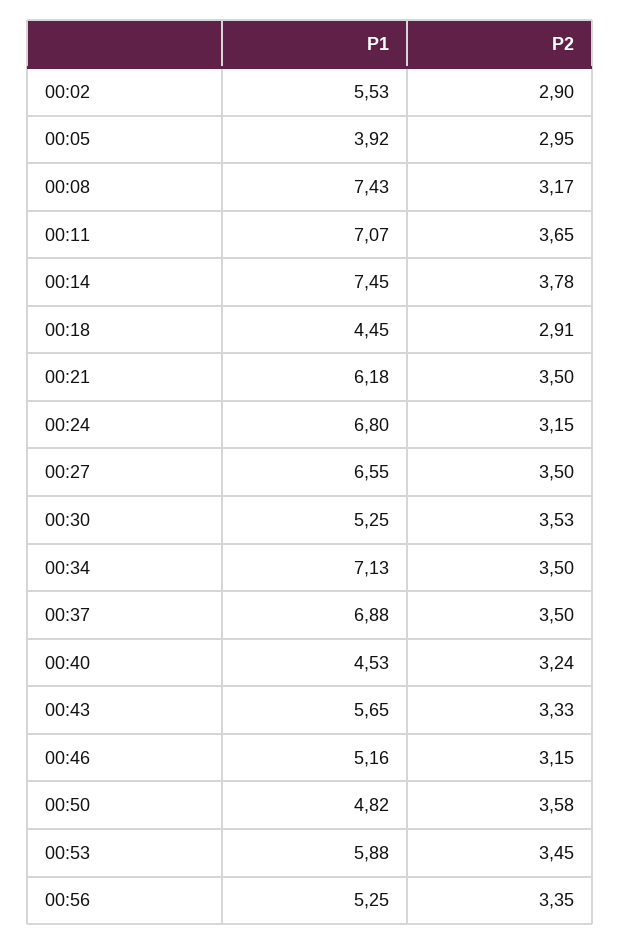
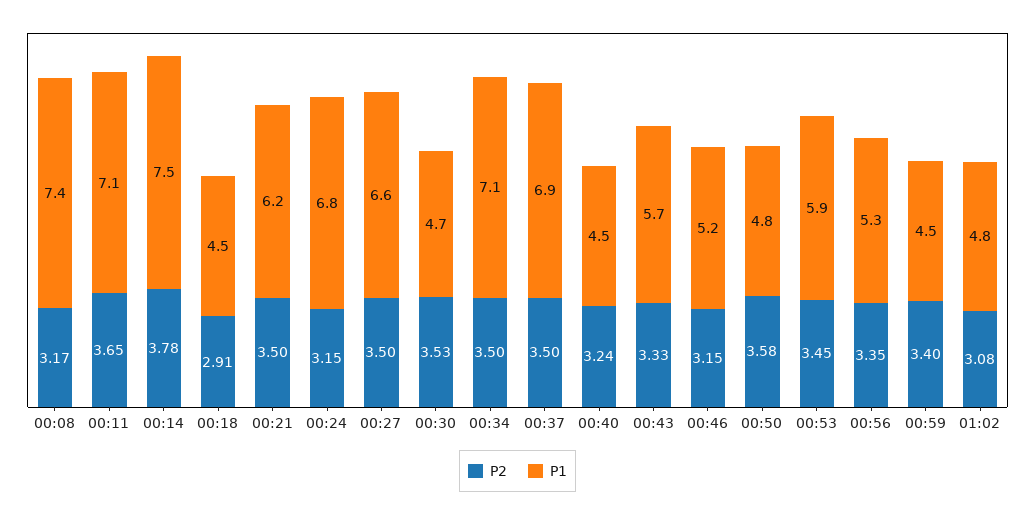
P1, 00:02: 5.53 -> none
P2, 00:02: 2.9 -> none
P1, 00:05: 3.92 -> none
P2, 00:05: 2.95 -> none
P1, 00:30: 5.25 -> 4.7
P2, 00:59: none -> 3.4
P1, 00:59: none -> 4.5
P2, 01:02: none -> 3.08
P1, 01:02: none -> 4.8

